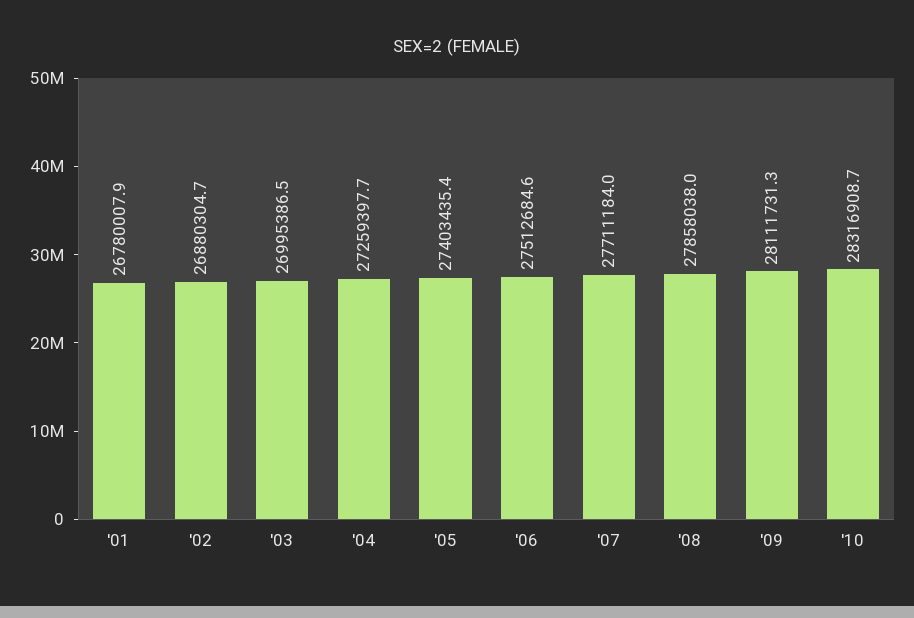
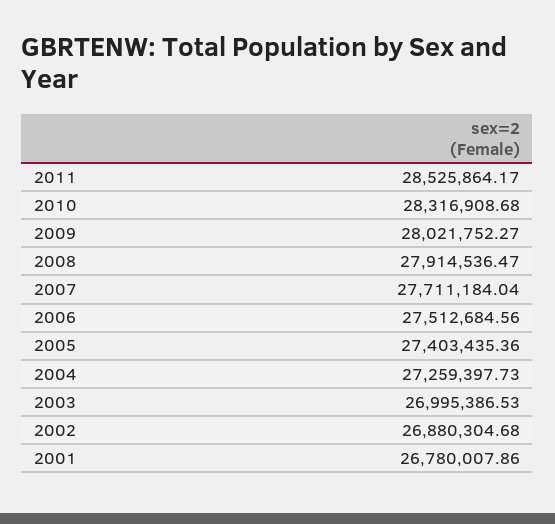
'08: 27858038 -> 27914536.47
'09: 28111731.3 -> 28021752.27
2011: none -> 28525864.17

